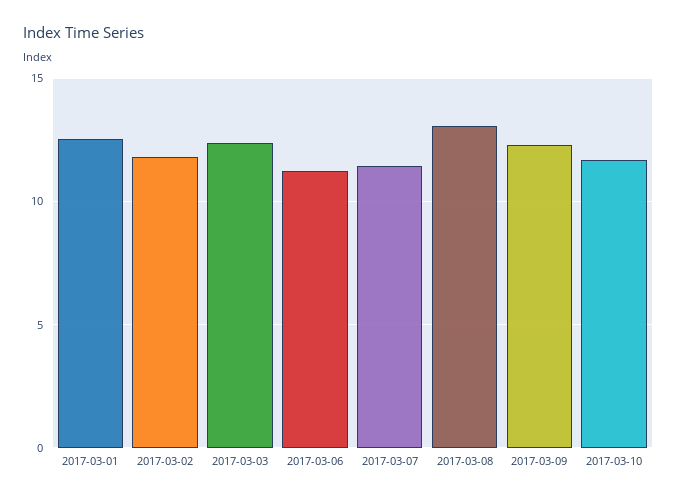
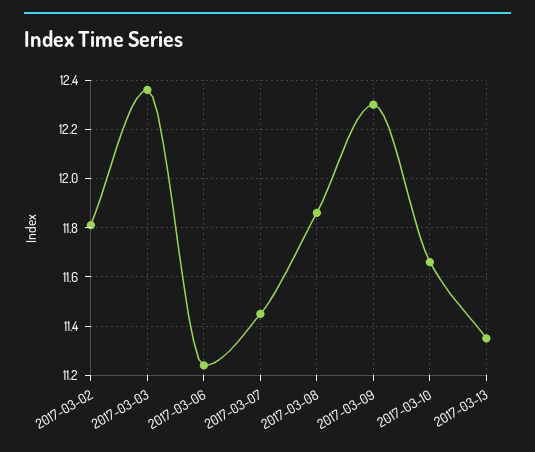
2017-03-01: 12.5 -> none
2017-03-08: 13 -> 11.85
2017-03-13: none -> 11.35

